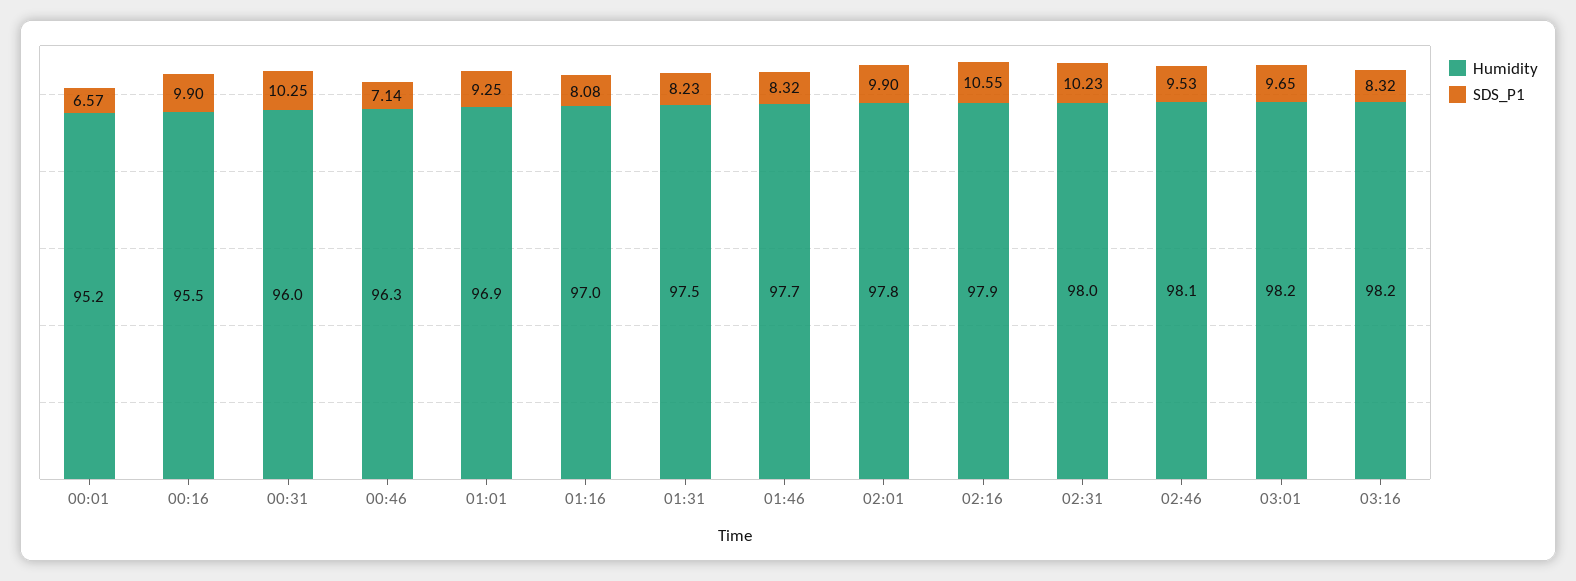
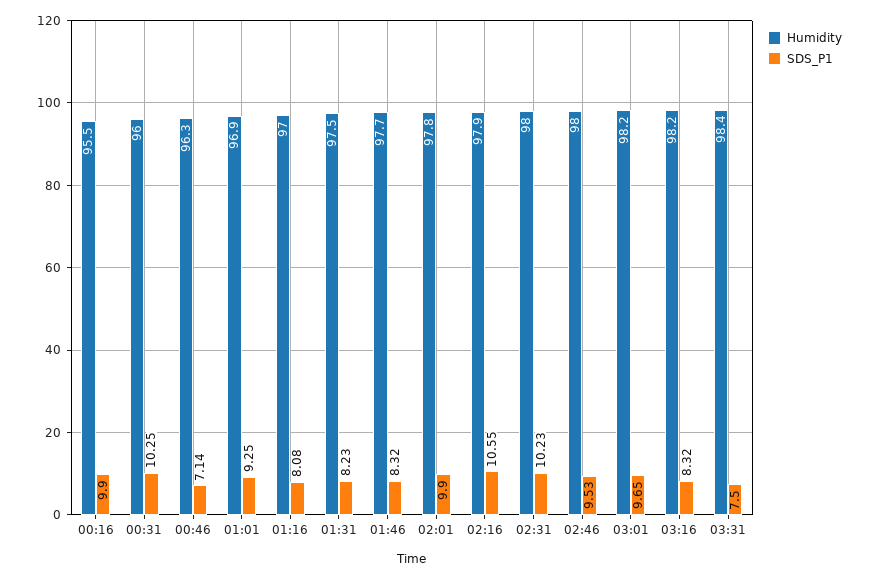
Humidity, 00:01: 95.2 -> none
SDS_P1, 00:01: 6.57 -> none
Humidity, 02:46: 98.1 -> 98
Humidity, 03:31: none -> 98.4
SDS_P1, 03:31: none -> 7.5

